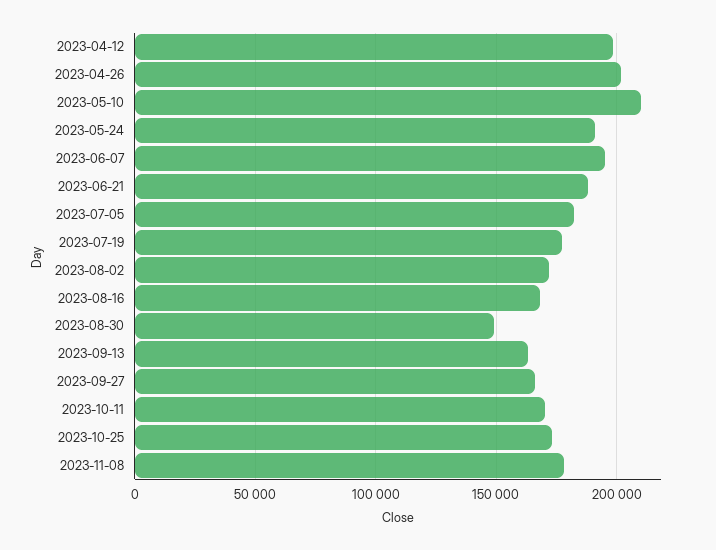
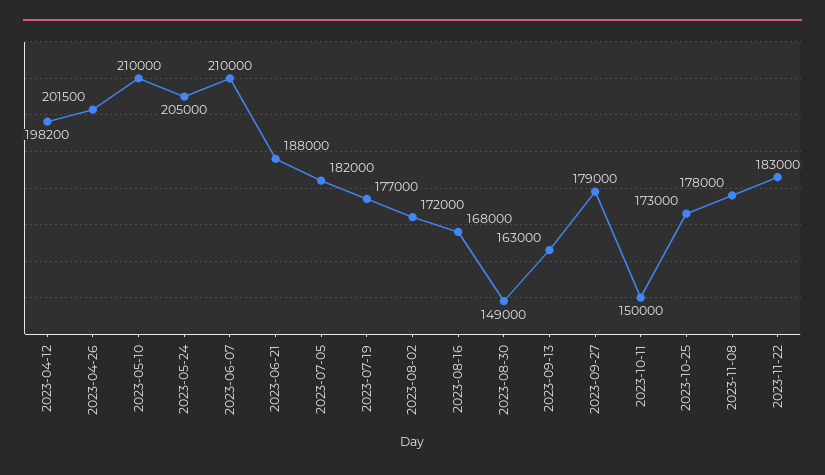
2023-05-24: 190000 -> 205000
2023-06-07: 195000 -> 210000
2023-09-27: 165000 -> 179000
2023-10-11: 170000 -> 150000
2023-11-22: none -> 183000

